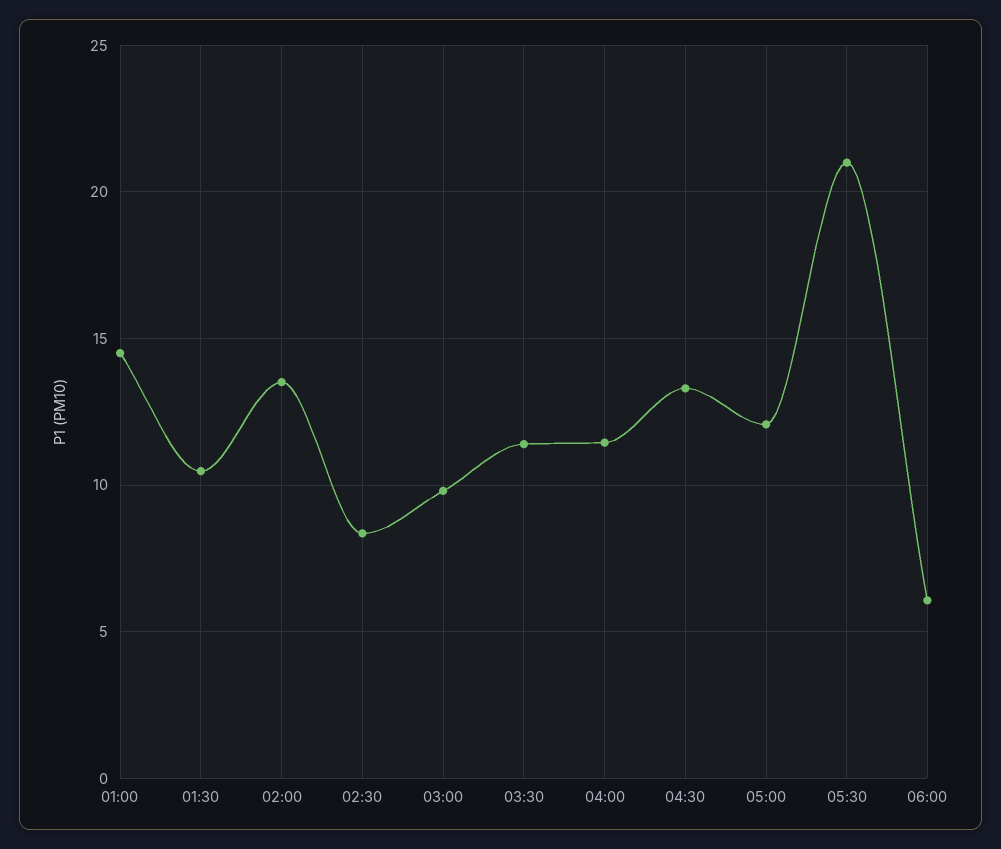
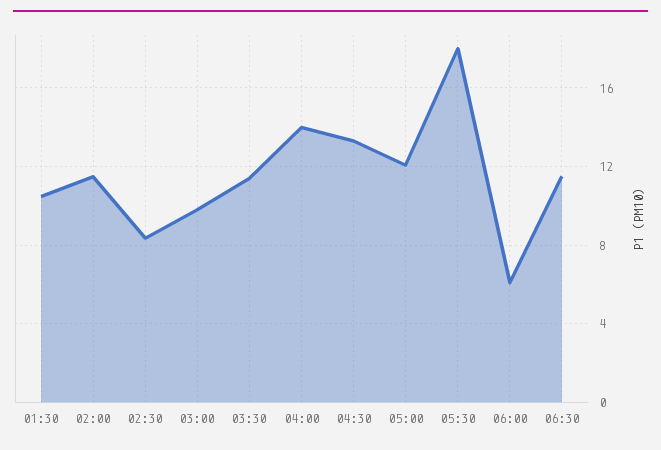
01:00: 14.5 -> none
02:00: 13.5 -> 11.5
04:00: 11.5 -> 14
05:30: 21 -> 18
06:30: none -> 11.5

